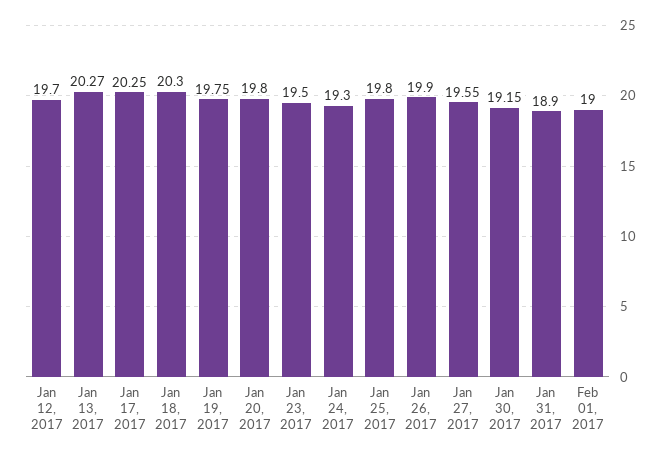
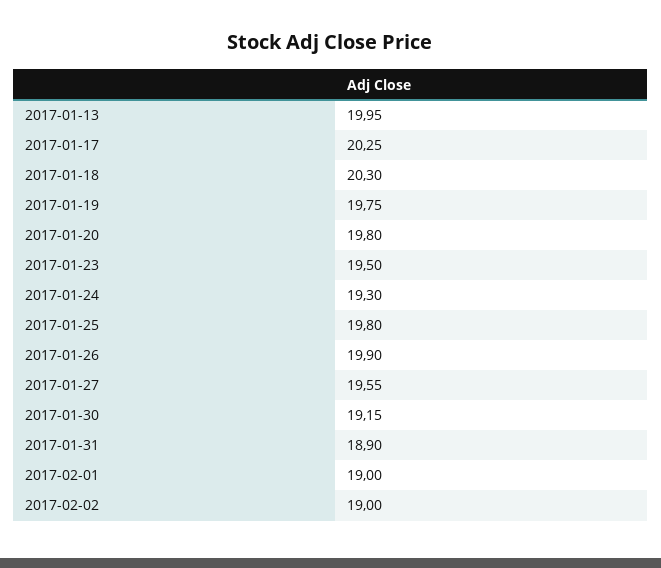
Jan 12, 2017: 19.7 -> none
Jan 13, 2017: 20.27 -> 19.95
2017-02-02: none -> 19

